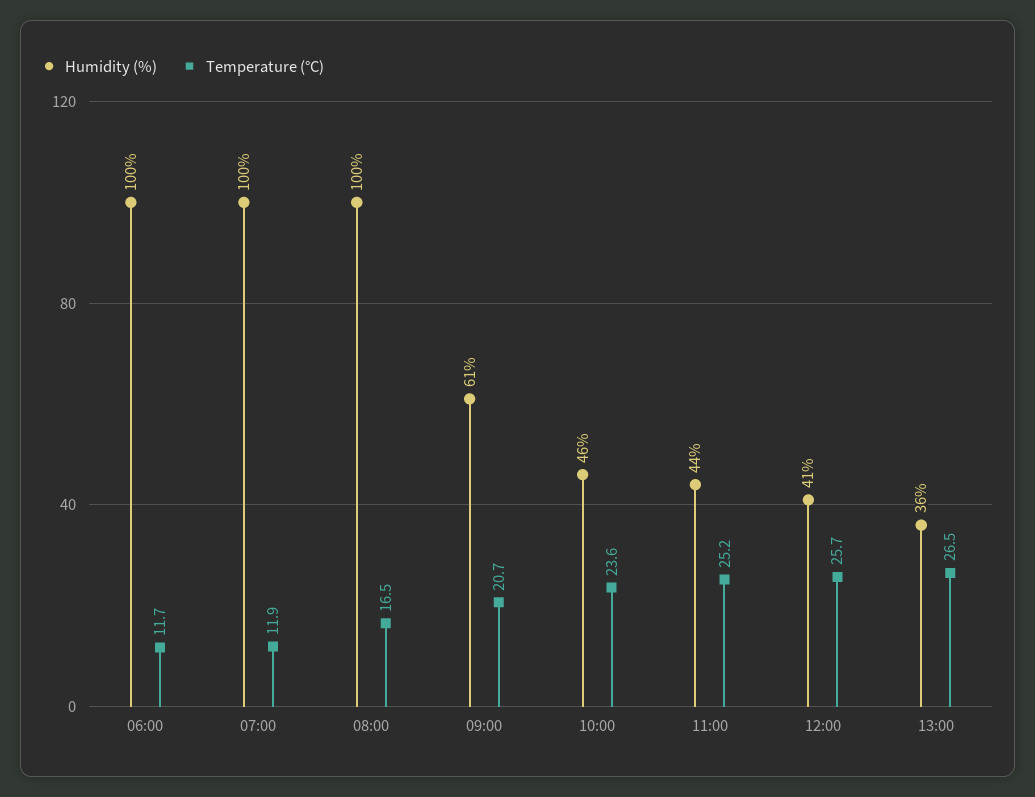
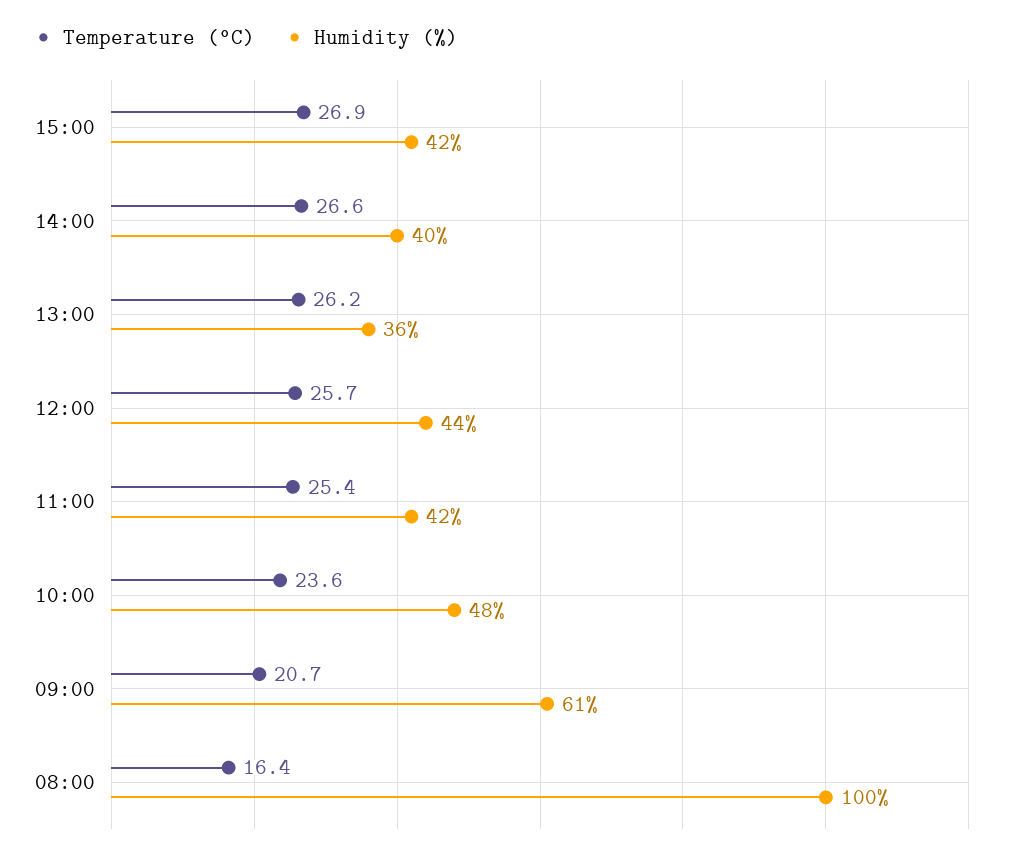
Humidity (%), 06:00: 100 -> none
Temperature (°C), 06:00: 11.7 -> none
Humidity (%), 07:00: 100 -> none
Temperature (°C), 07:00: 11.9 -> none
Temperature (°C), 08:00: 16.5 -> 16.4
Humidity (%), 10:00: 46 -> 48
Humidity (%), 11:00: 44 -> 42
Temperature (°C), 11:00: 25.2 -> 25.4
Humidity (%), 12:00: 41 -> 44
Temperature (°C), 13:00: 26.5 -> 26.2
Temperature (°C), 15:00: none -> 26.9
Humidity (%), 15:00: none -> 42
Temperature (°C), 14:00: none -> 26.6
Humidity (%), 14:00: none -> 40

